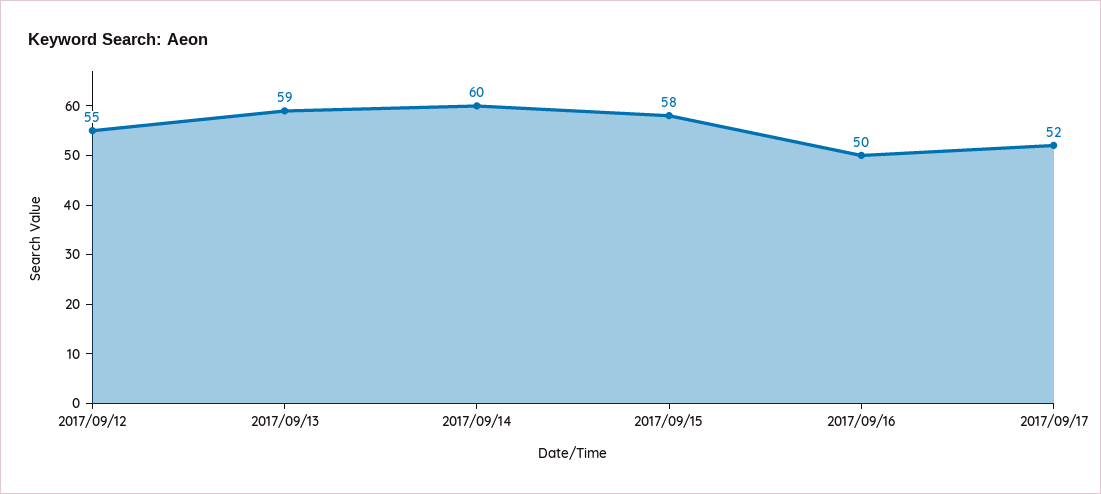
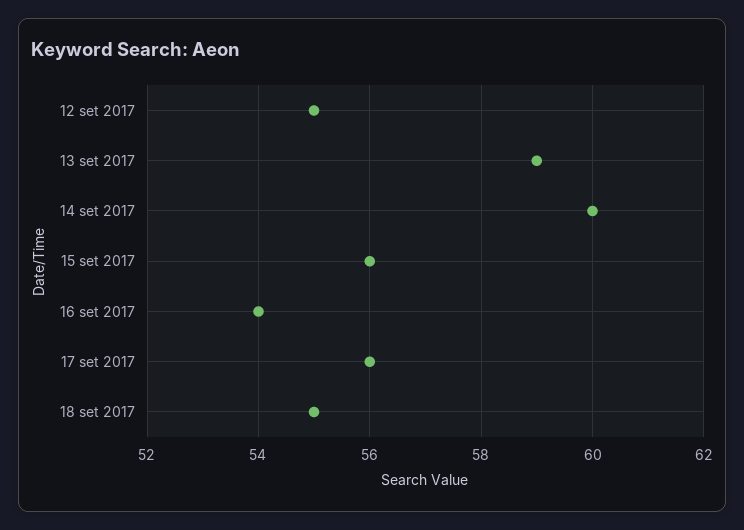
2017/09/15: 58 -> 56
2017/09/16: 50 -> 54
2017/09/17: 52 -> 56
18 set 2017: none -> 55

